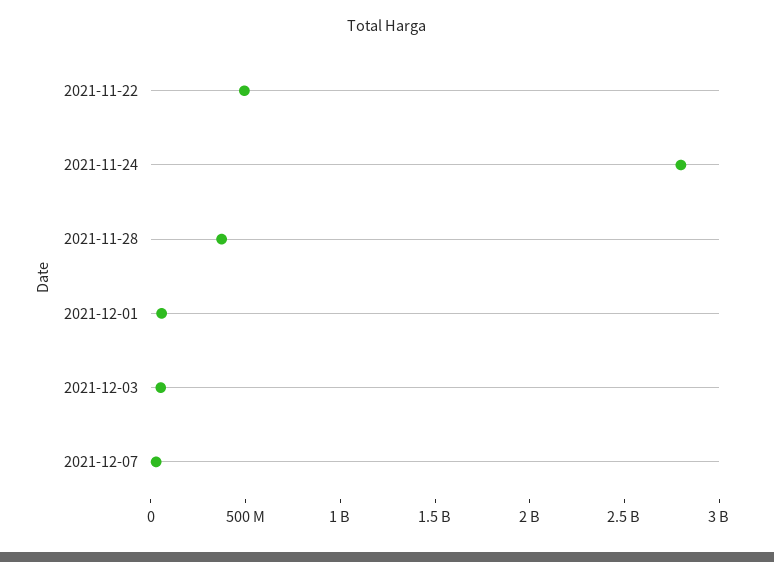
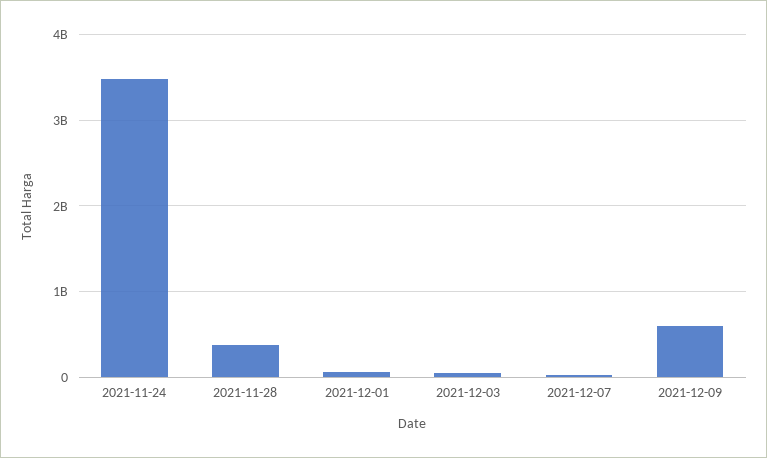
2021-11-22: 500000000 -> none
2021-11-24: 2800000000 -> 3500000000
2021-12-09: none -> 600000000

